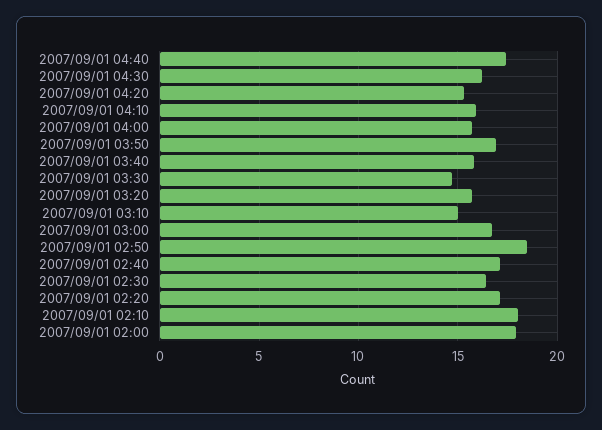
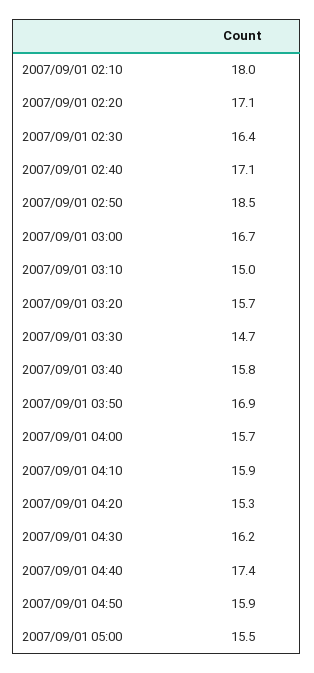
2007/09/01 02:00: 18 -> none
2007/09/01 04:50: none -> 15.9
2007/09/01 05:00: none -> 15.5

